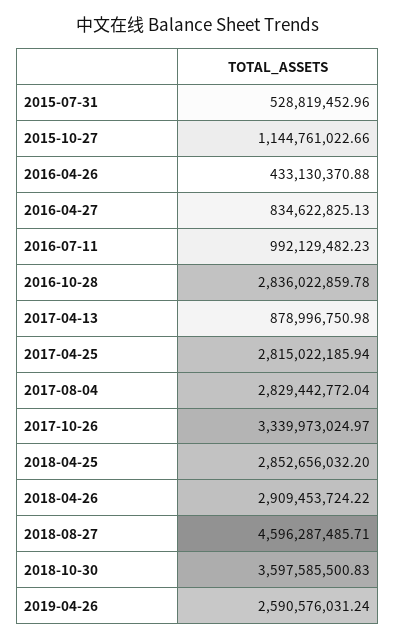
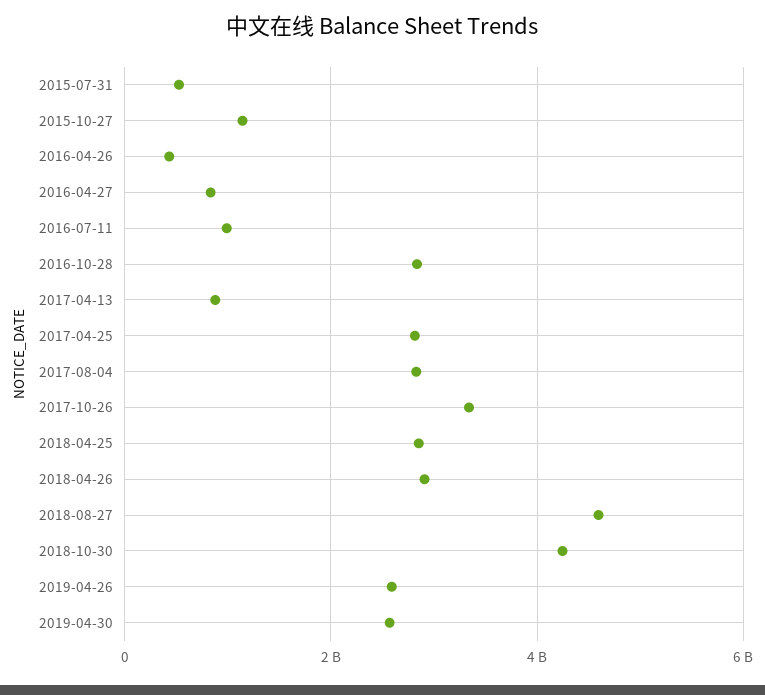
2018-10-30: 3597585500.83 -> 4200000000
2019-04-30: none -> 2600000000

